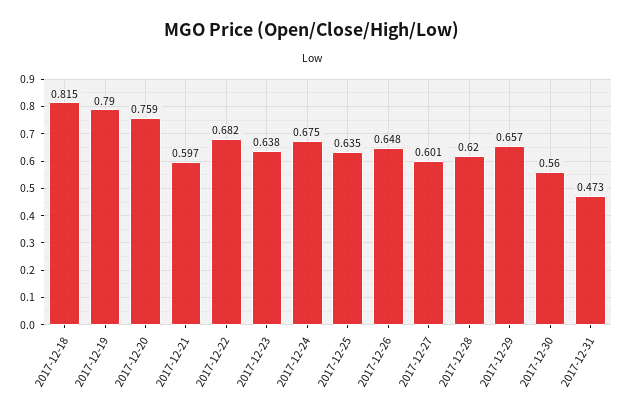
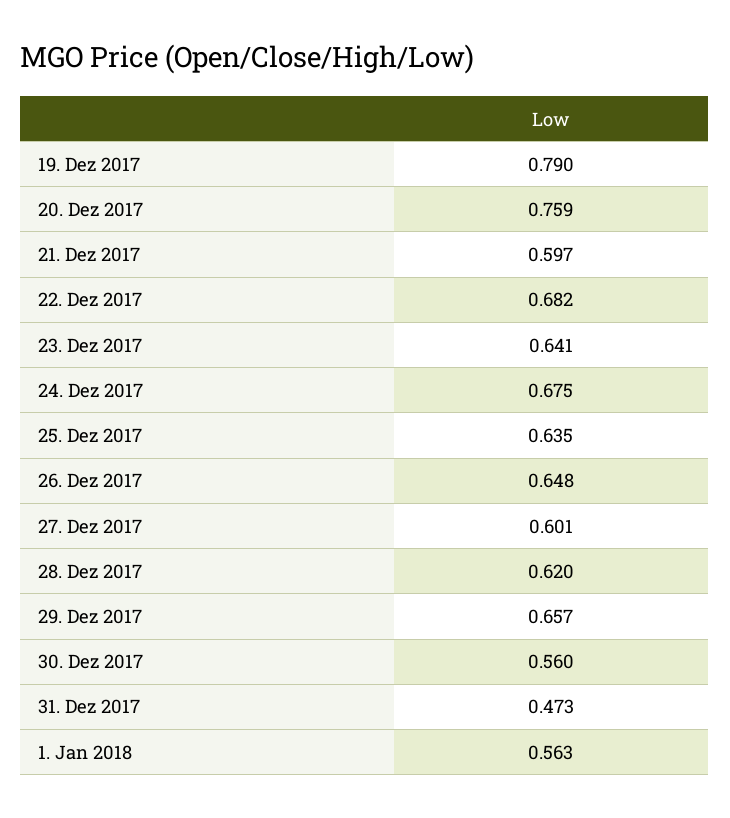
2017-12-18: 0.815 -> none
2017-12-23: 0.638 -> 0.641
1. Jan 2018: none -> 0.563

